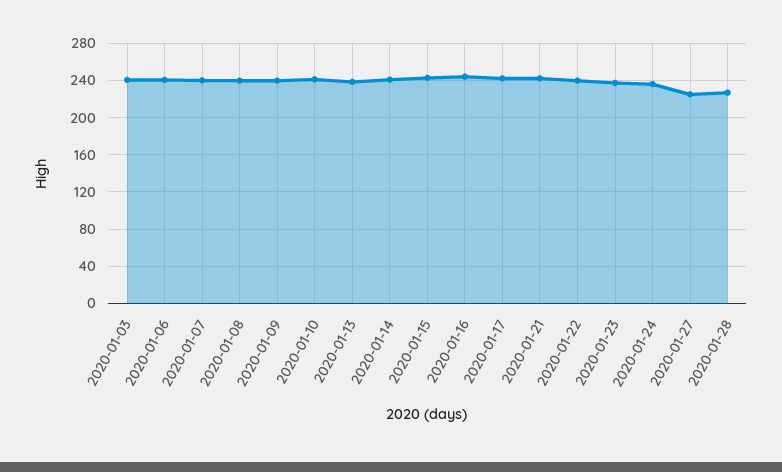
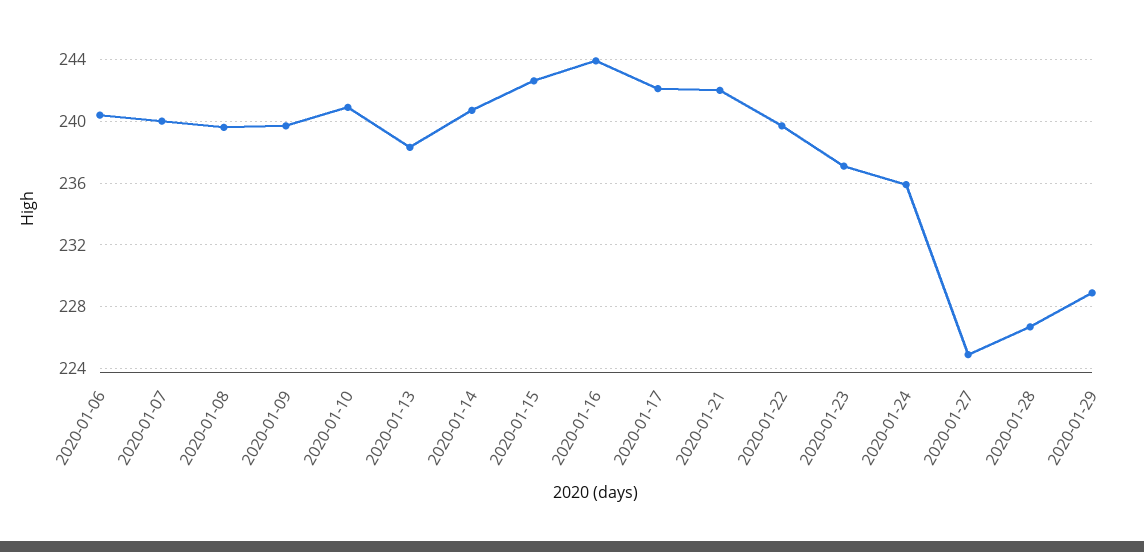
2020-01-03: 240 -> none
2020-01-29: none -> 229

